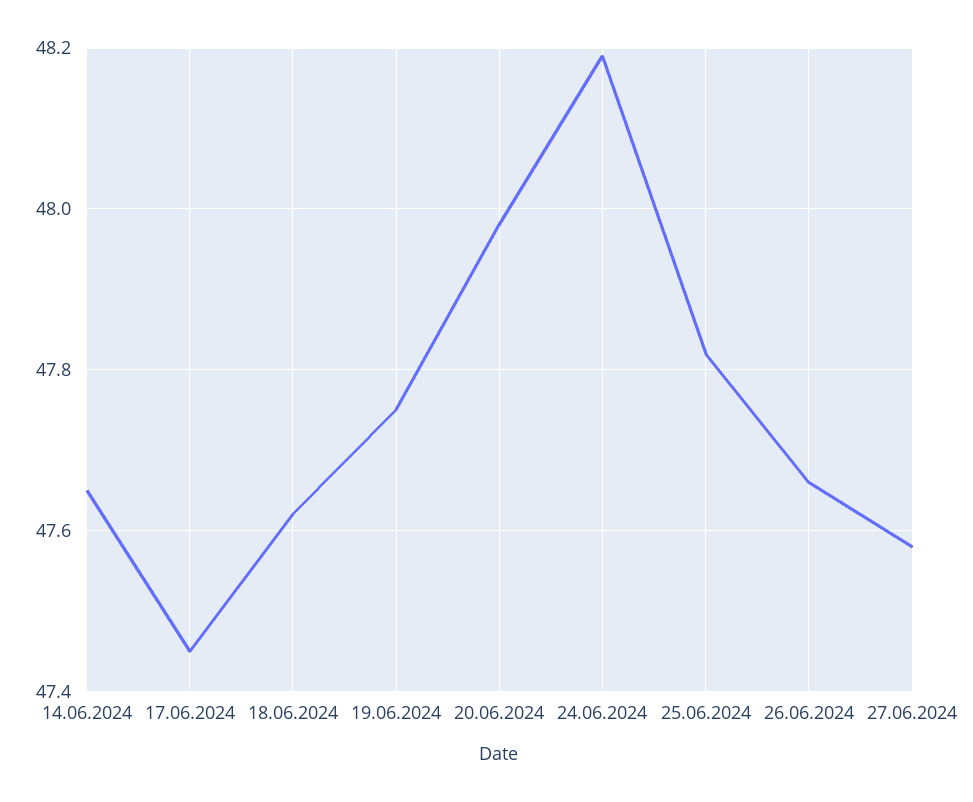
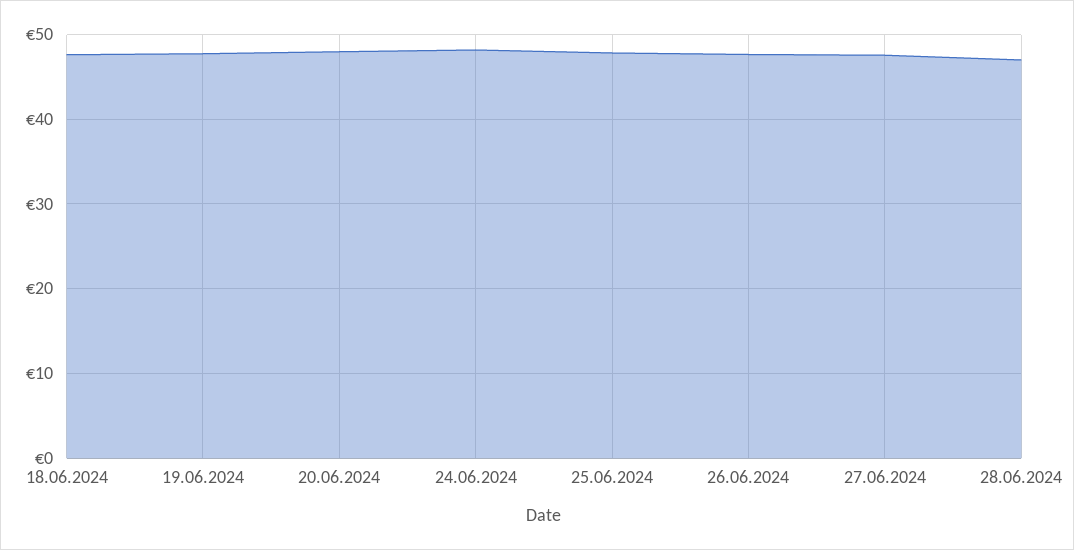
14.06.2024: 47.65 -> none
17.06.2024: 47.45 -> none
28.06.2024: none -> 47

